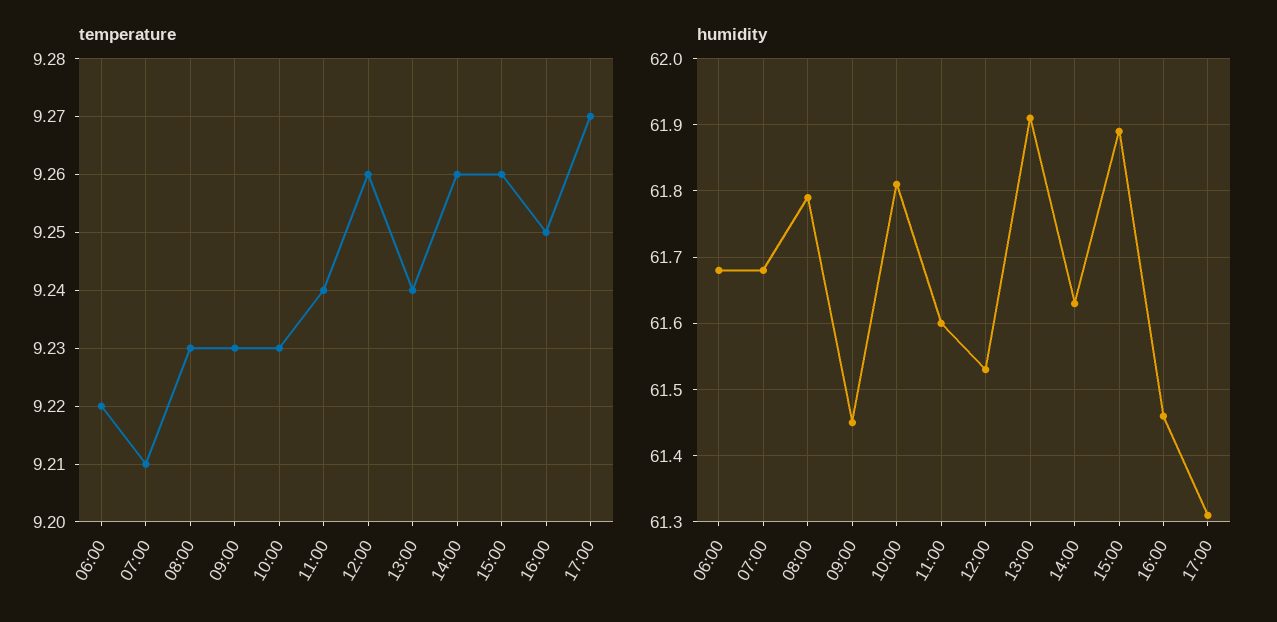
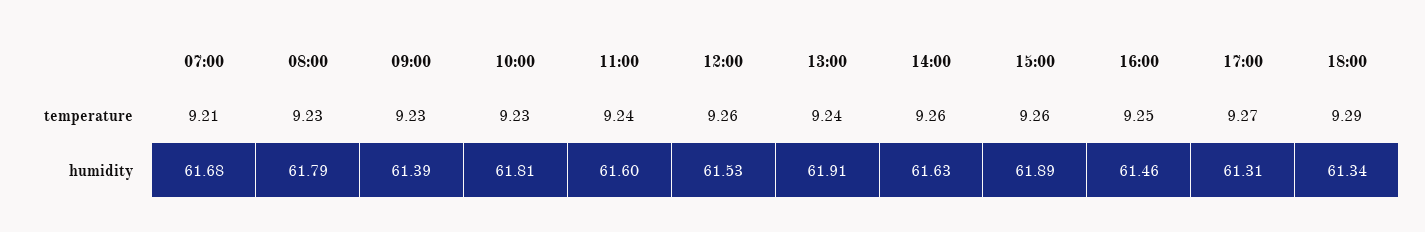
temperature, 06:00: 9.22 -> none
humidity, 06:00: 61.68 -> none
humidity, 09:00: 61.45 -> 61.39
temperature, 18:00: none -> 9.29
humidity, 18:00: none -> 61.34

